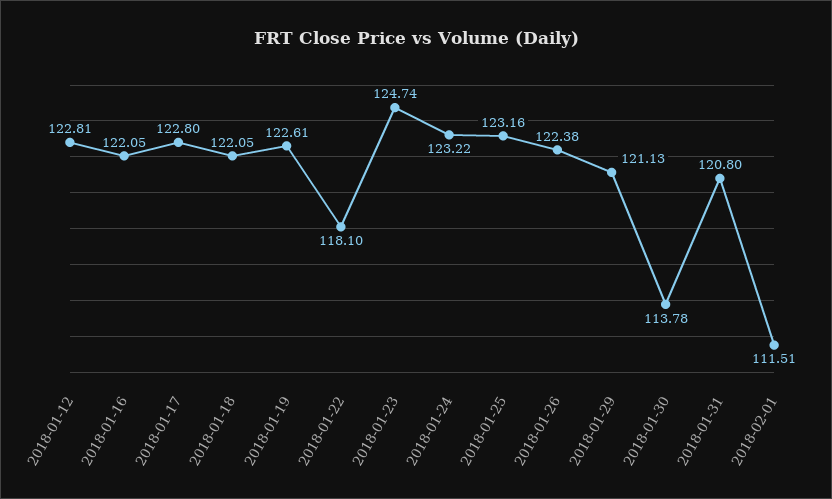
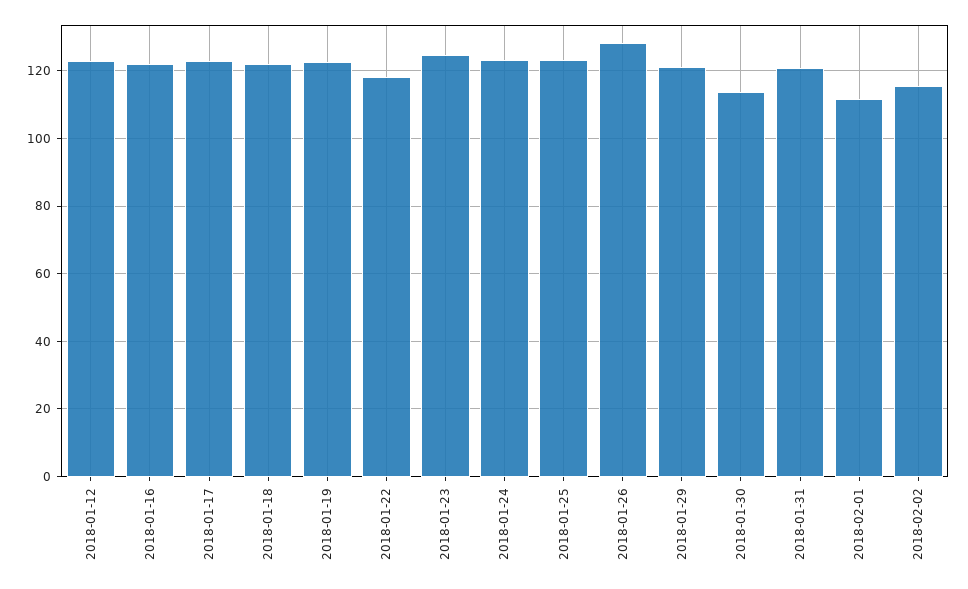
2018-01-26: 122.38 -> 128
2018-02-02: none -> 116

